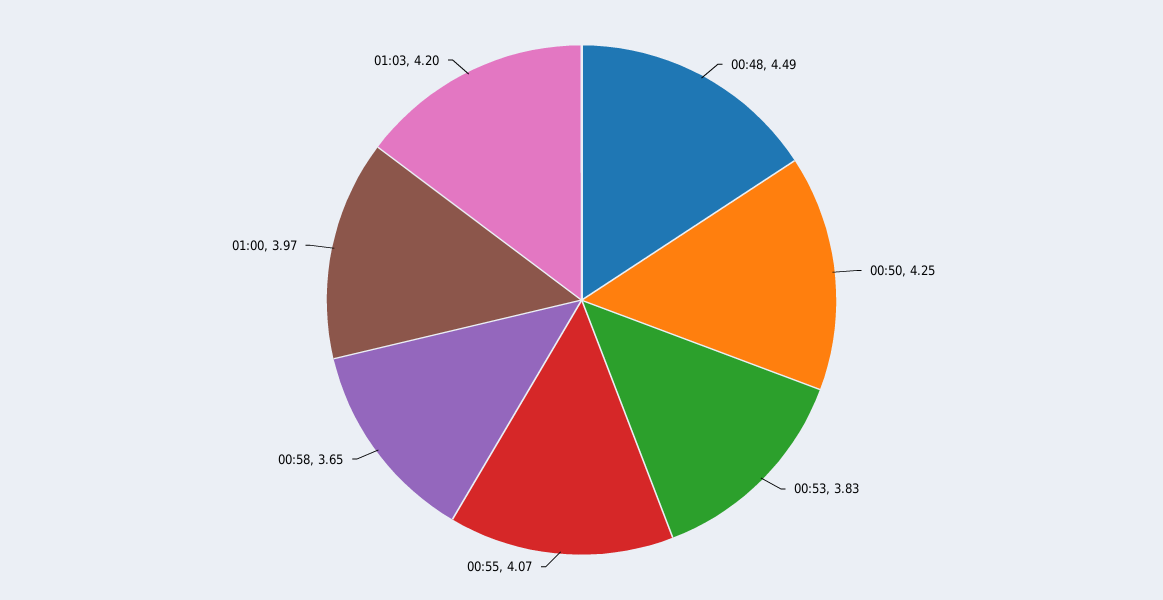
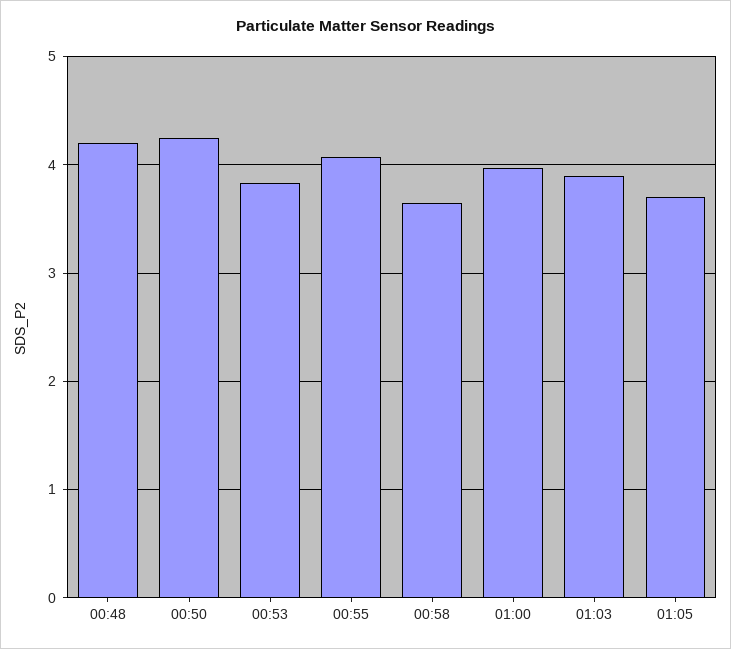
00:48: 4.49 -> 4.2
01:03: 4.2 -> 3.9
01:05: none -> 3.7

